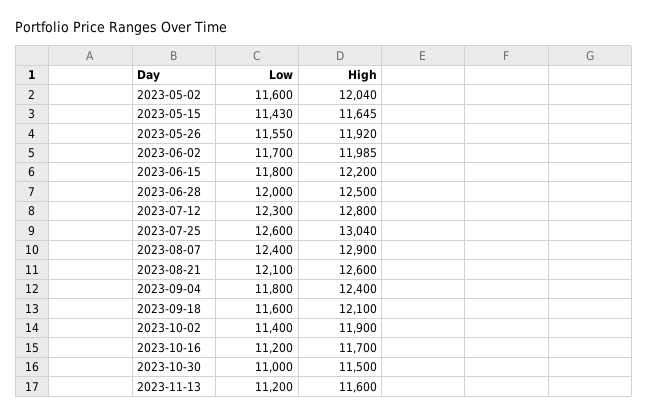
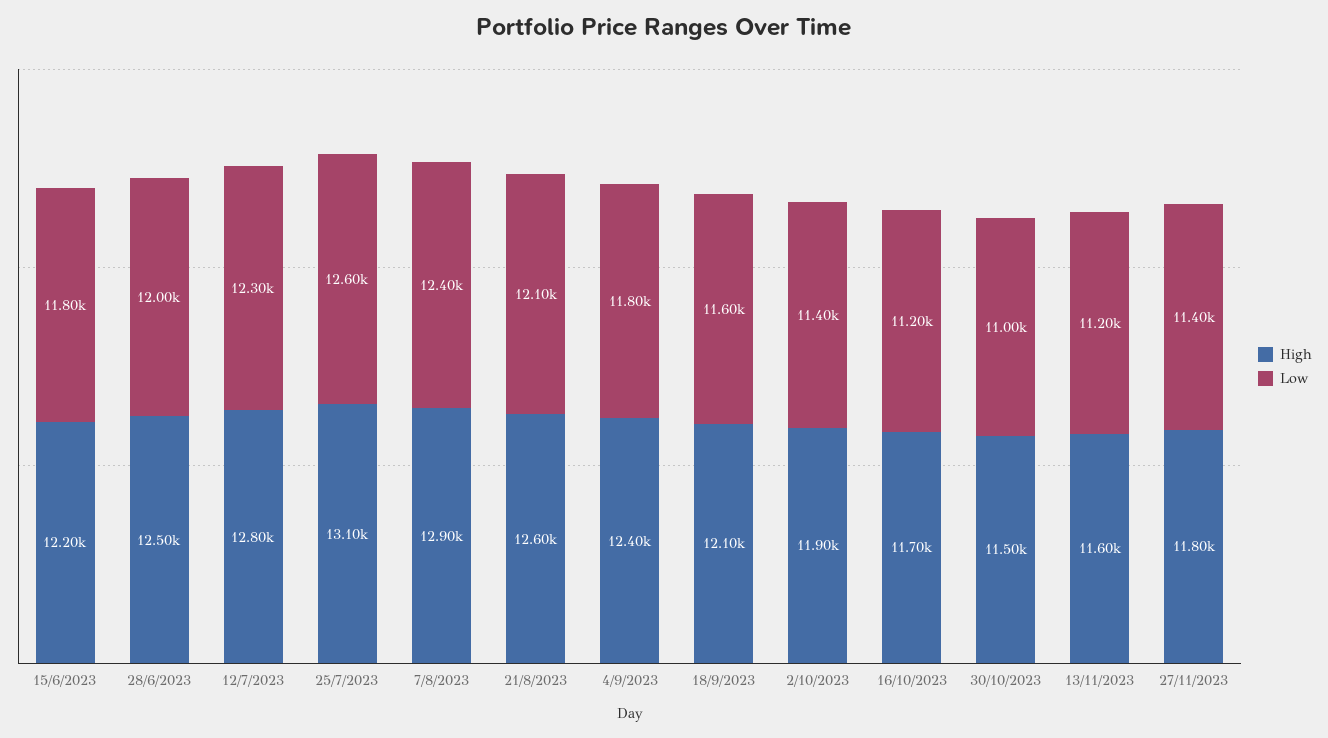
Low, 2023-05-02: 11600 -> none
High, 2023-05-02: 12040 -> none
Low, 2023-05-15: 11430 -> none
High, 2023-05-15: 11645 -> none
Low, 2023-05-26: 11550 -> none
High, 2023-05-26: 11920 -> none
Low, 2023-06-02: 11700 -> none
High, 2023-06-02: 11985 -> none
High, 2023-07-25: 13040 -> 13100
High, 27/11/2023: none -> 11800
Low, 27/11/2023: none -> 11400

